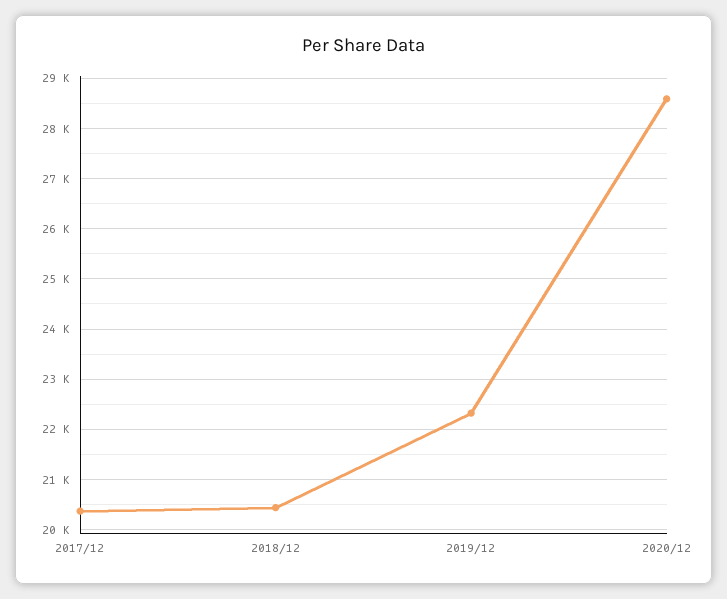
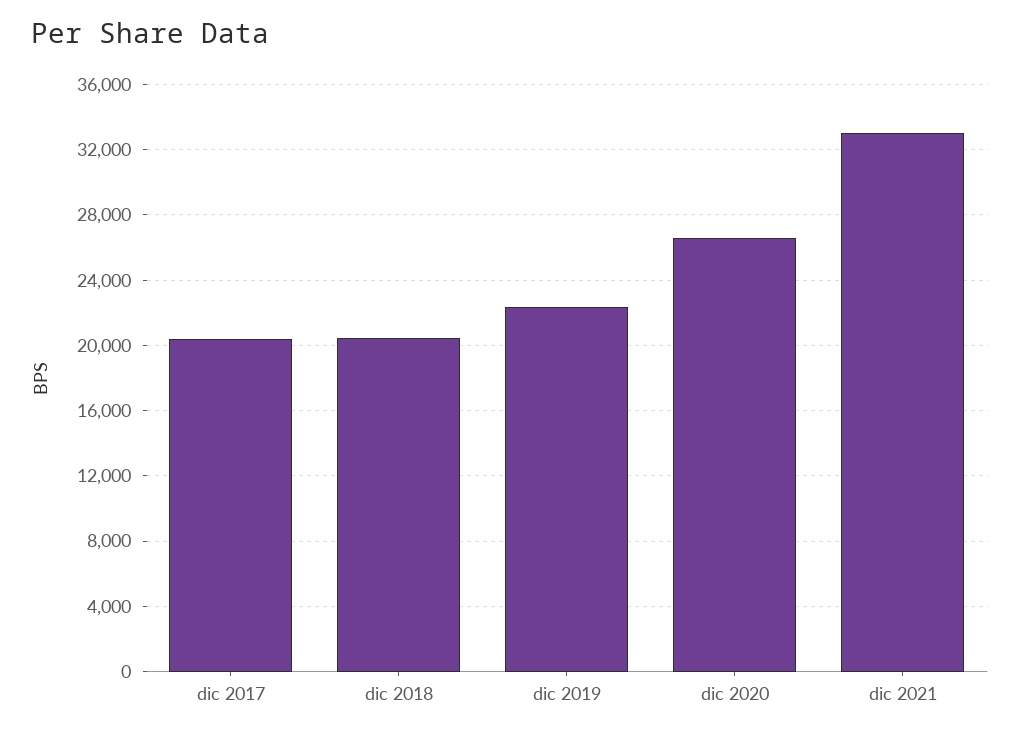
2020/12: 28600 -> 26500
dic 2021: none -> 33000

